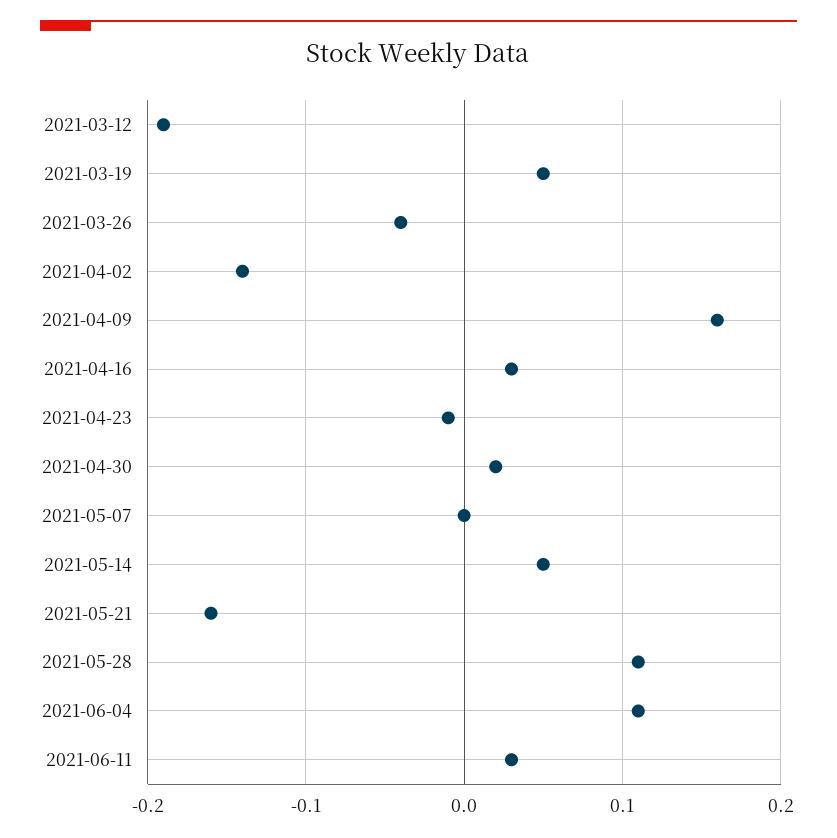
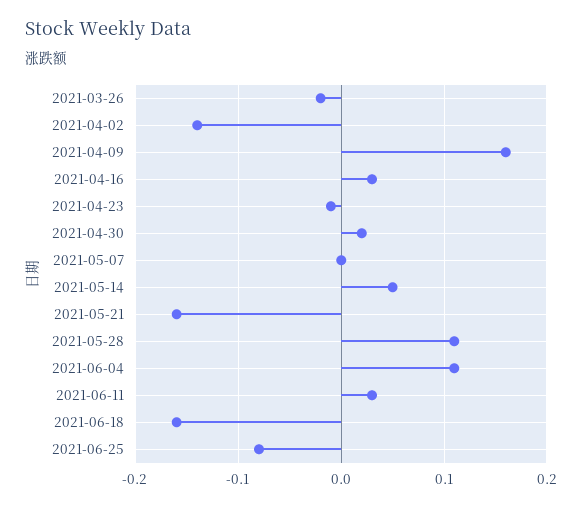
2021-03-12: -0.19 -> none
2021-03-19: 0.05 -> none
2021-03-26: -0.04 -> -0.02
2021-06-18: none -> -0.16
2021-06-25: none -> -0.08

